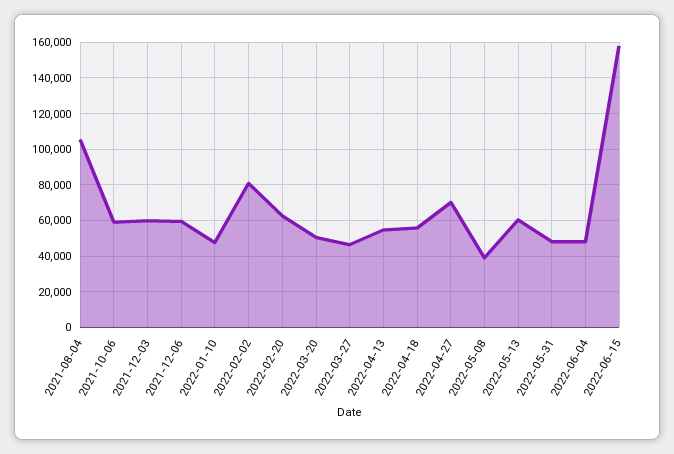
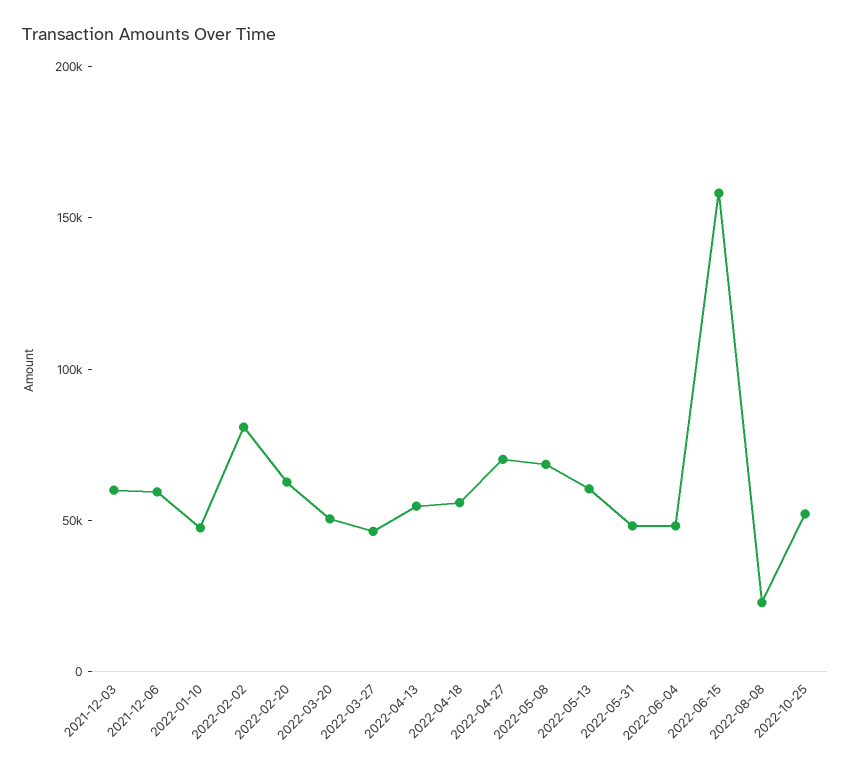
2021-08-04: 105000 -> none
2021-10-06: 60000 -> none
2022-05-08: 40000 -> 70000
2022-08-08: none -> 20000
2022-10-25: none -> 50000

